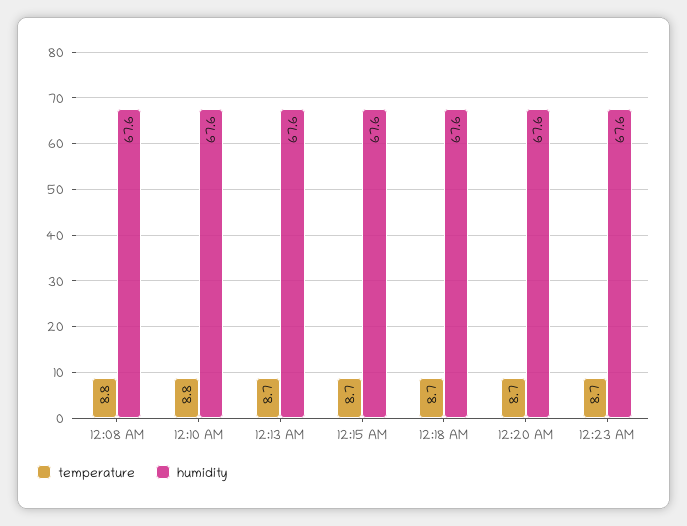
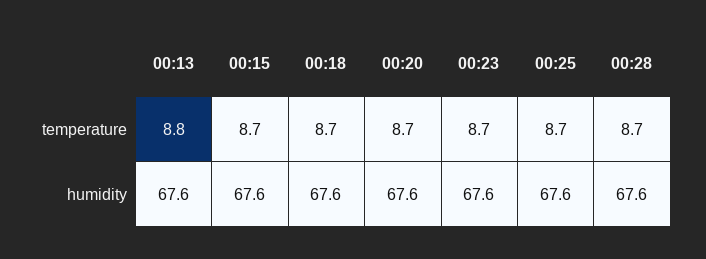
temperature, 12:08 AM: 8.8 -> none
humidity, 12:08 AM: 67.6 -> none
temperature, 12:10 AM: 8.8 -> none
humidity, 12:10 AM: 67.6 -> none
temperature, 12:13 AM: 8.7 -> 8.8
temperature, 00:25: none -> 8.7
temperature, 00:28: none -> 8.7
humidity, 00:25: none -> 67.6
humidity, 00:28: none -> 67.6

